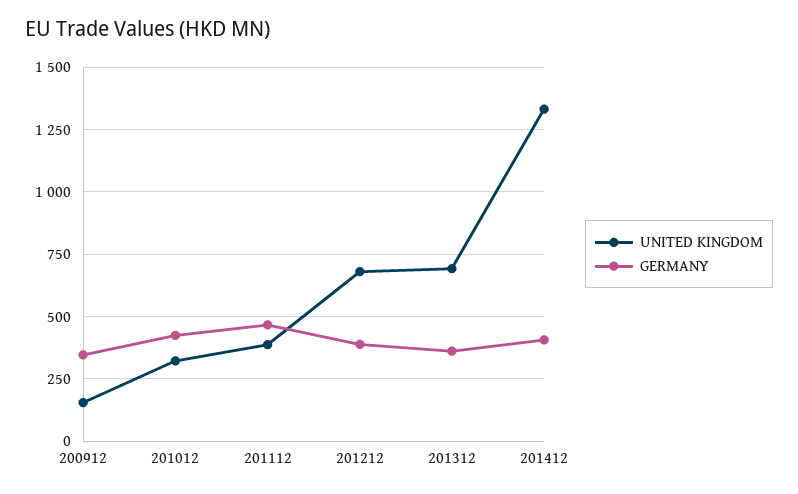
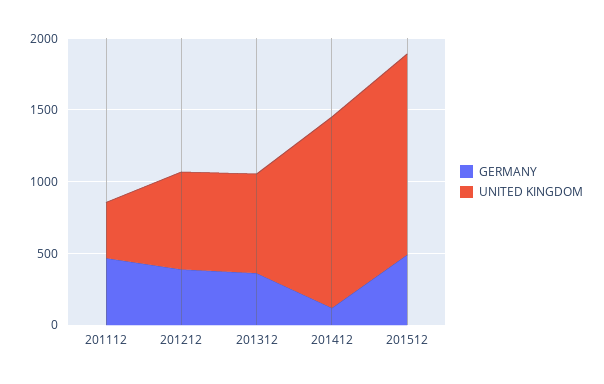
UNITED KINGDOM, 200912: 150 -> none
GERMANY, 200912: 350 -> none
UNITED KINGDOM, 201012: 325 -> none
GERMANY, 201012: 425 -> none
GERMANY, 201412: 400 -> 100
GERMANY, 201512: none -> 500
UNITED KINGDOM, 201512: none -> 1400

